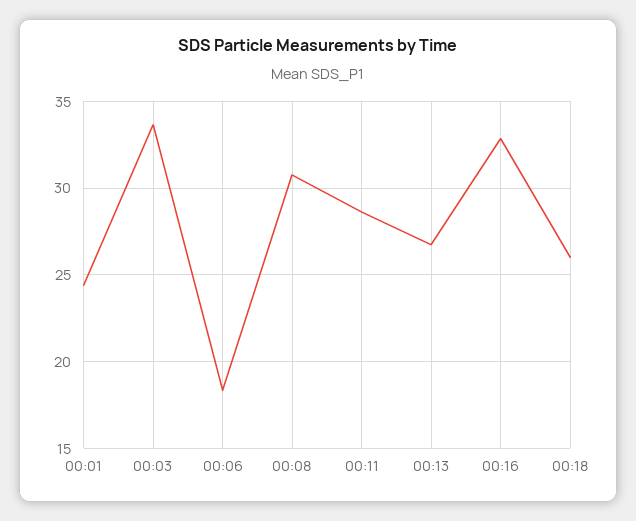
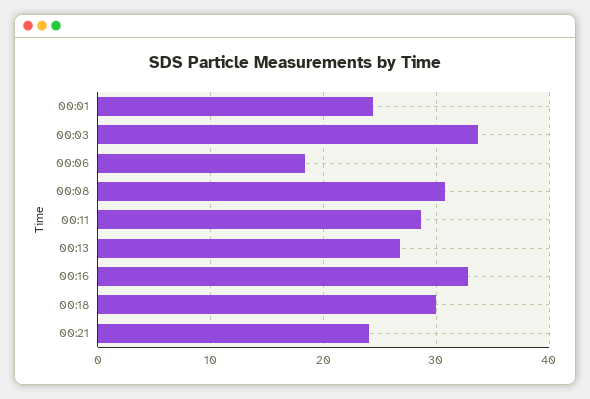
00:18: 26 -> 30
00:21: none -> 24

